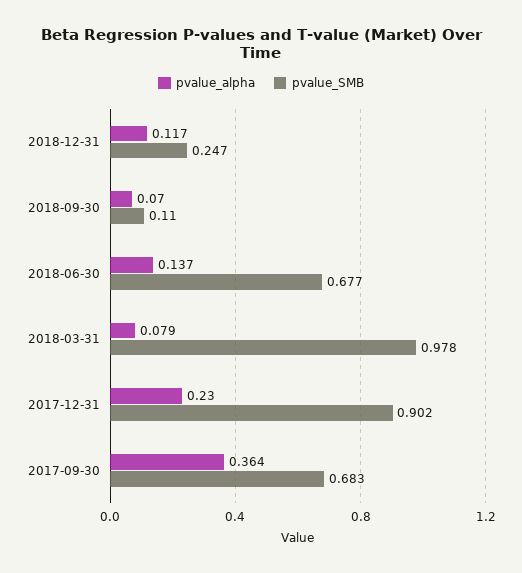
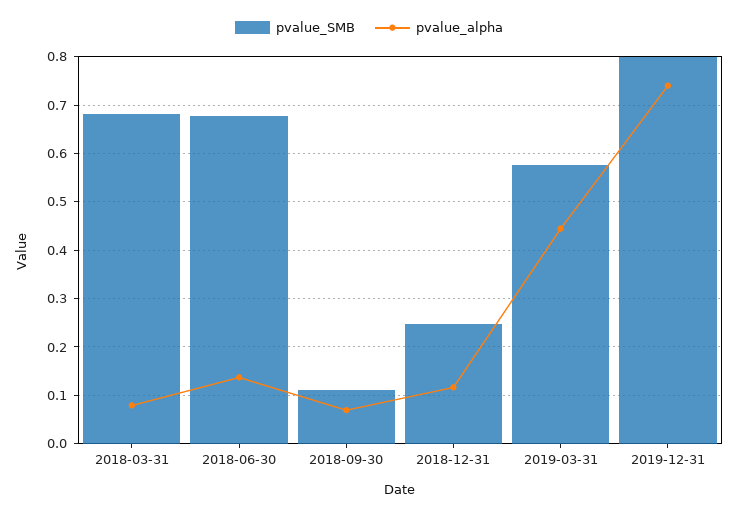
pvalue_SMB, 2018-03-31: 0.978 -> 0.68
pvalue_alpha, 2017-12-31: 0.23 -> none
pvalue_SMB, 2017-12-31: 0.902 -> none
pvalue_alpha, 2017-09-30: 0.364 -> none
pvalue_SMB, 2017-09-30: 0.683 -> none
pvalue_SMB, 2019-03-31: none -> 0.58
pvalue_alpha, 2019-03-31: none -> 0.44
pvalue_SMB, 2019-12-31: none -> 0.8
pvalue_alpha, 2019-12-31: none -> 0.74

